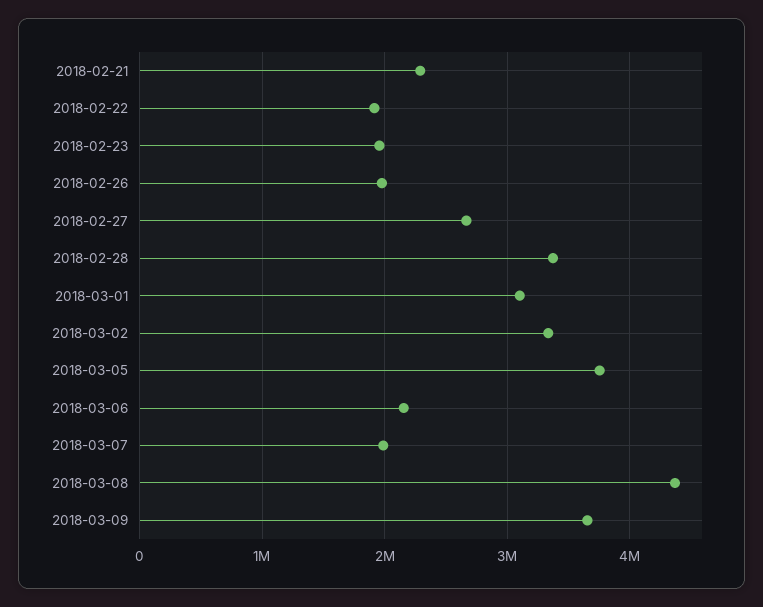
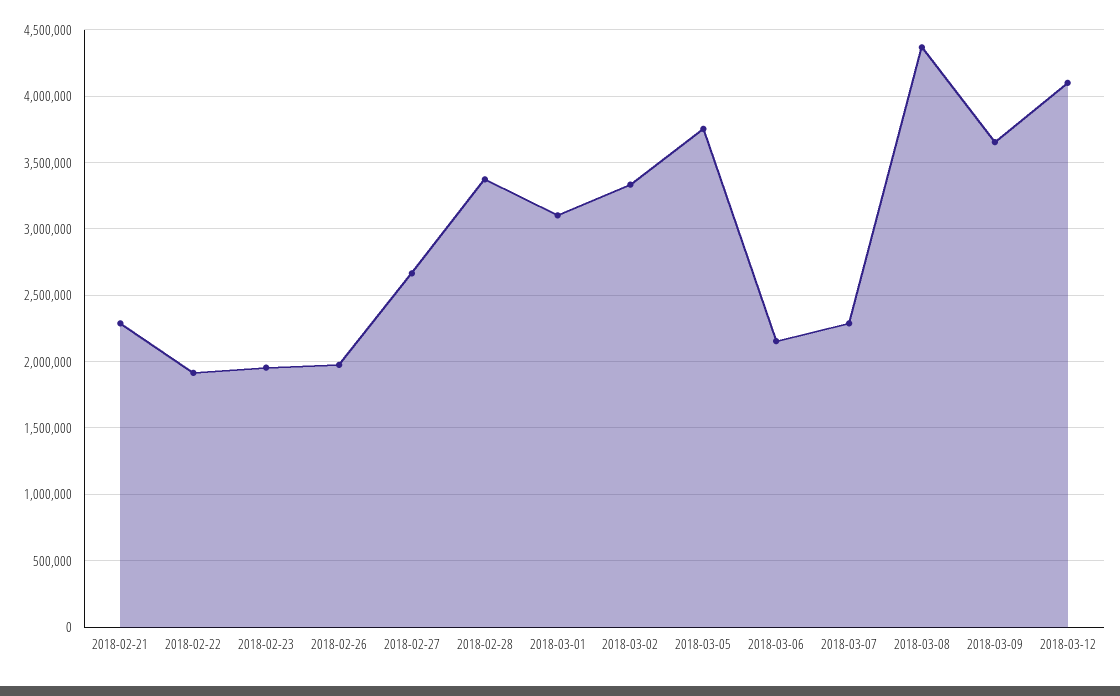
2018-03-07: 2000000 -> 2300000
2018-03-12: none -> 4100000

